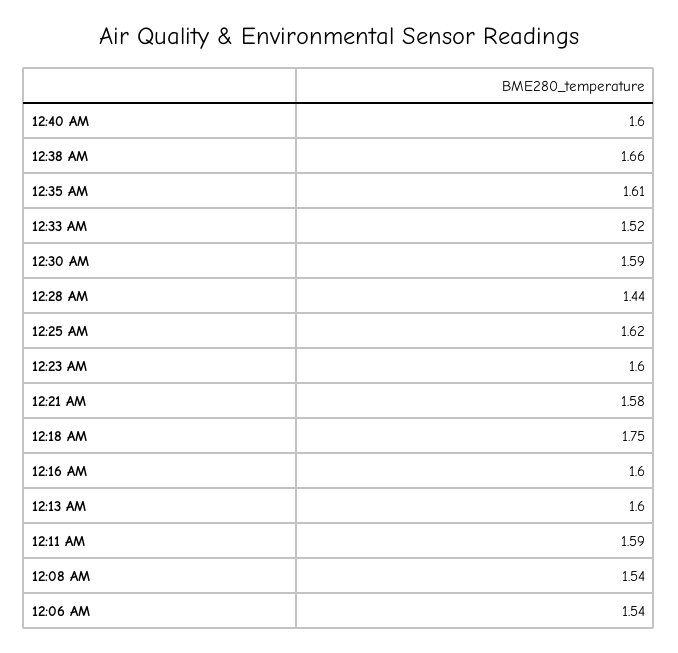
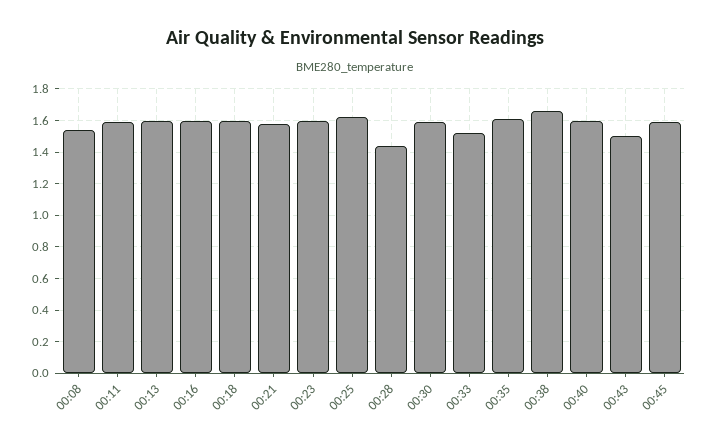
12:18 AM: 1.75 -> 1.6
12:06 AM: 1.54 -> none
00:43: none -> 1.5
00:45: none -> 1.6

